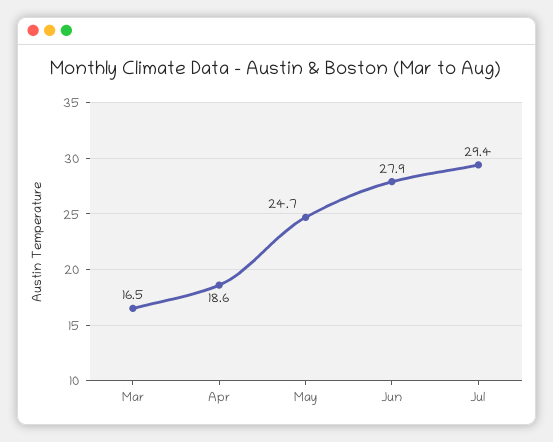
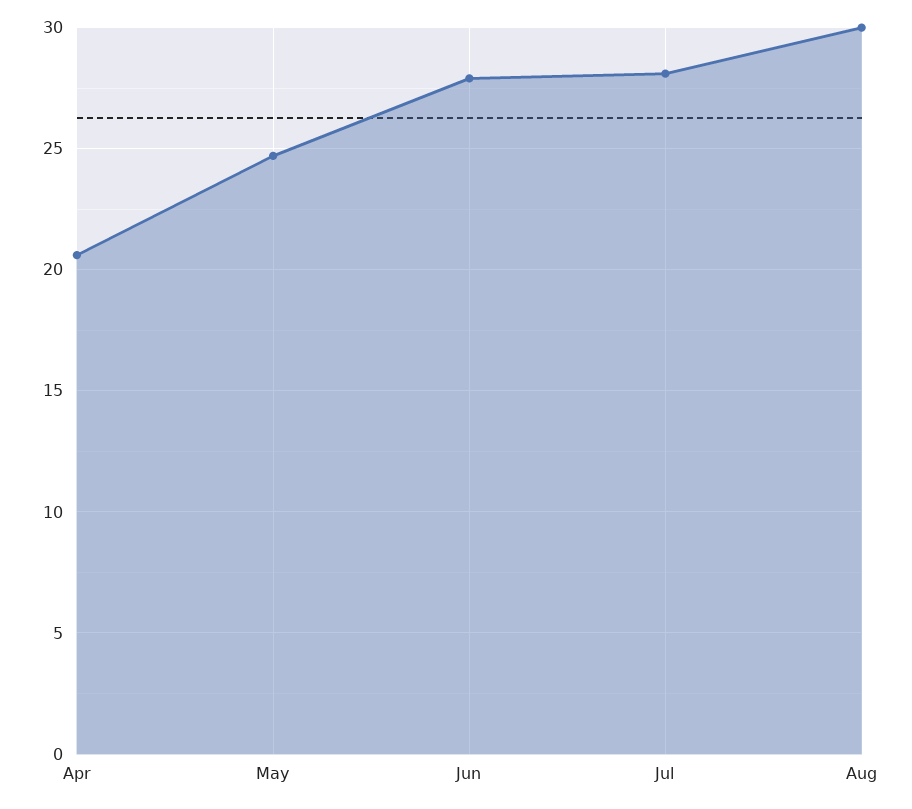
Mar: 16.5 -> none
Apr: 18.6 -> 20.5
Jul: 29.4 -> 28
Aug: none -> 30

